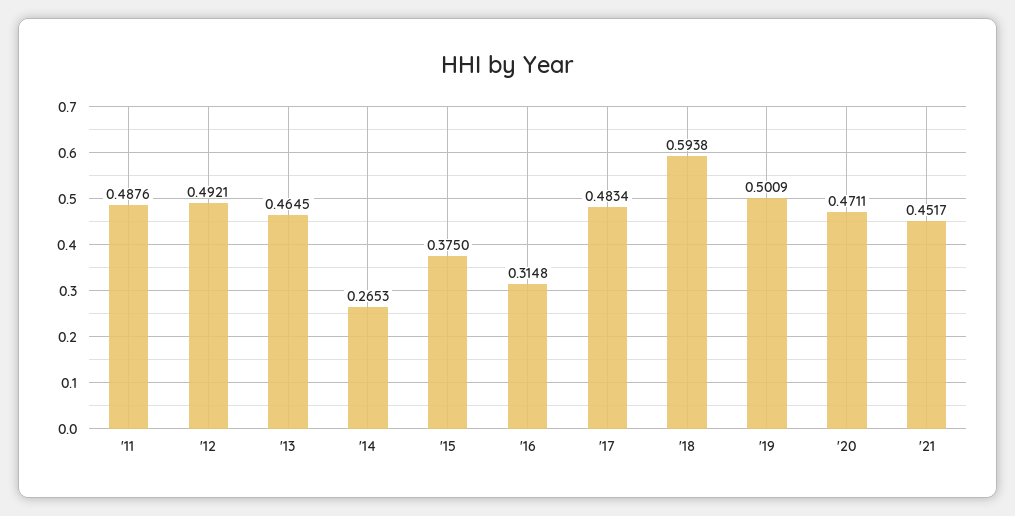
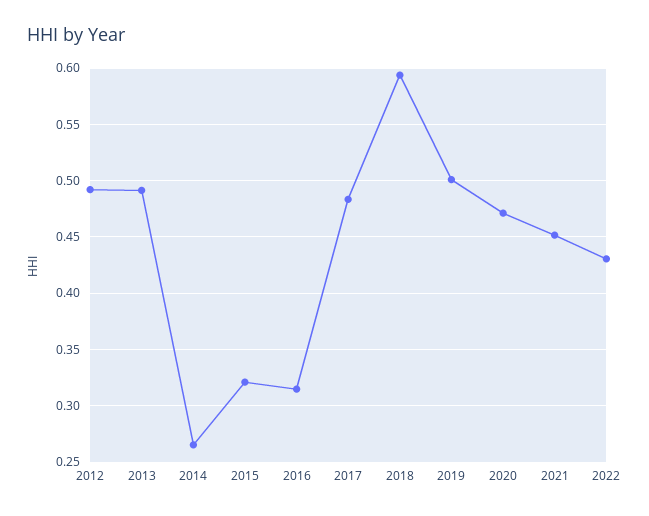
'11: 0.4876 -> none
'13: 0.4645 -> 0.49
'15: 0.375 -> 0.32
2022: none -> 0.43

